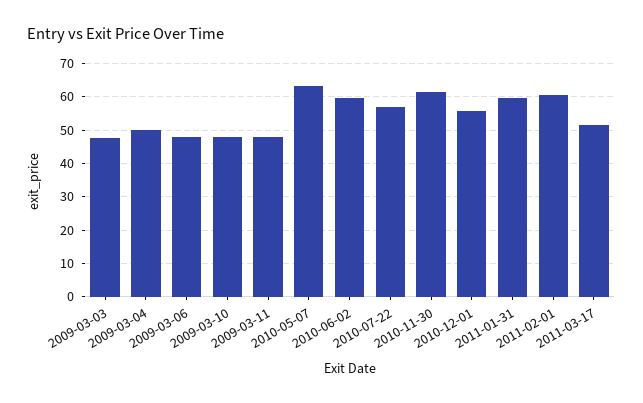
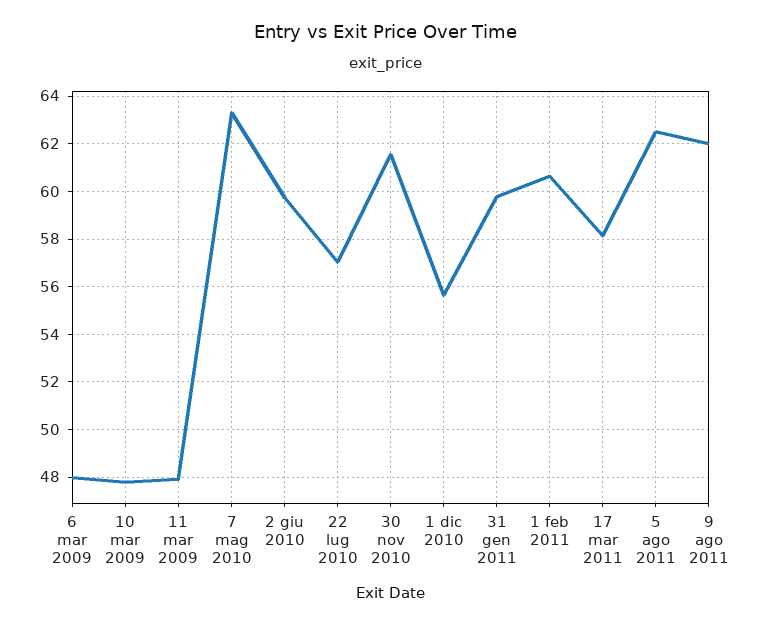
2009-03-03: 48 -> none
2009-03-04: 50 -> none
2011-03-17: 52 -> 58
5 ago 2011: none -> 62.5
9 ago 2011: none -> 62

